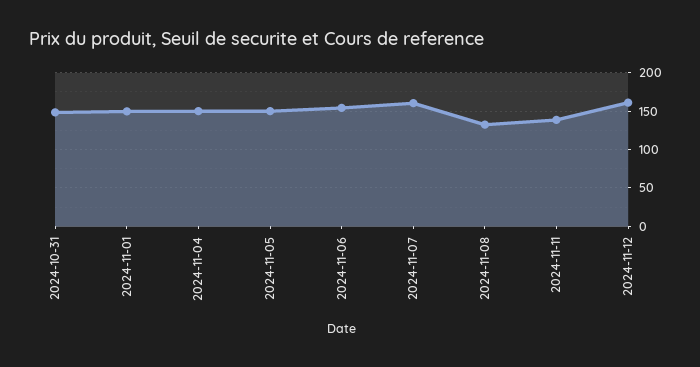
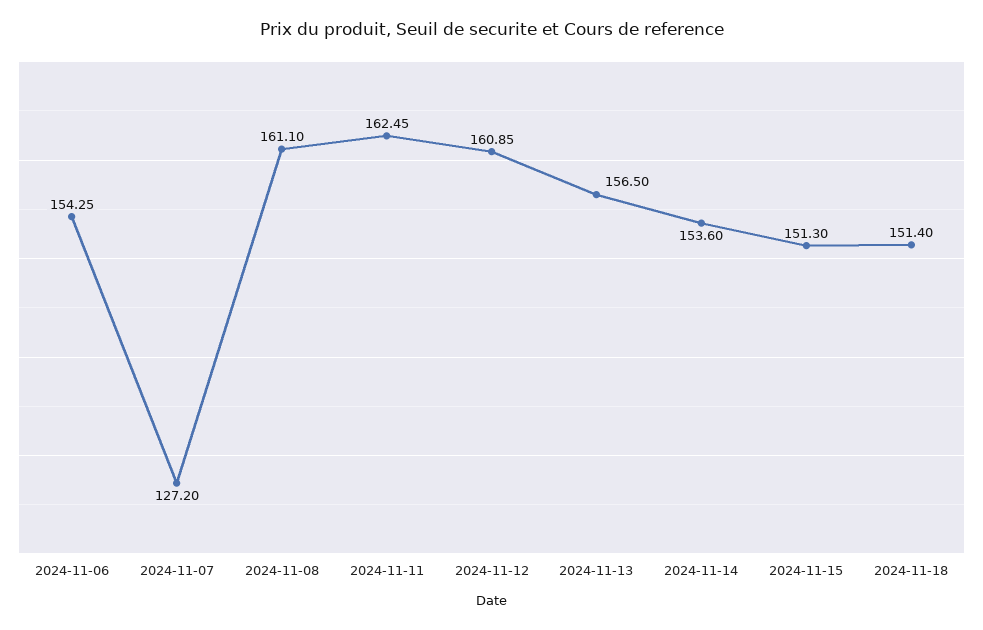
2024-10-31: 150 -> none
2024-11-01: 150 -> none
2024-11-04: 150 -> none
2024-11-05: 150 -> none
2024-11-07: 160 -> 127.2
2024-11-08: 130 -> 161.1
2024-11-11: 140 -> 162.45
2024-11-13: none -> 156.5
2024-11-14: none -> 153.6
2024-11-15: none -> 151.3
2024-11-18: none -> 151.4

